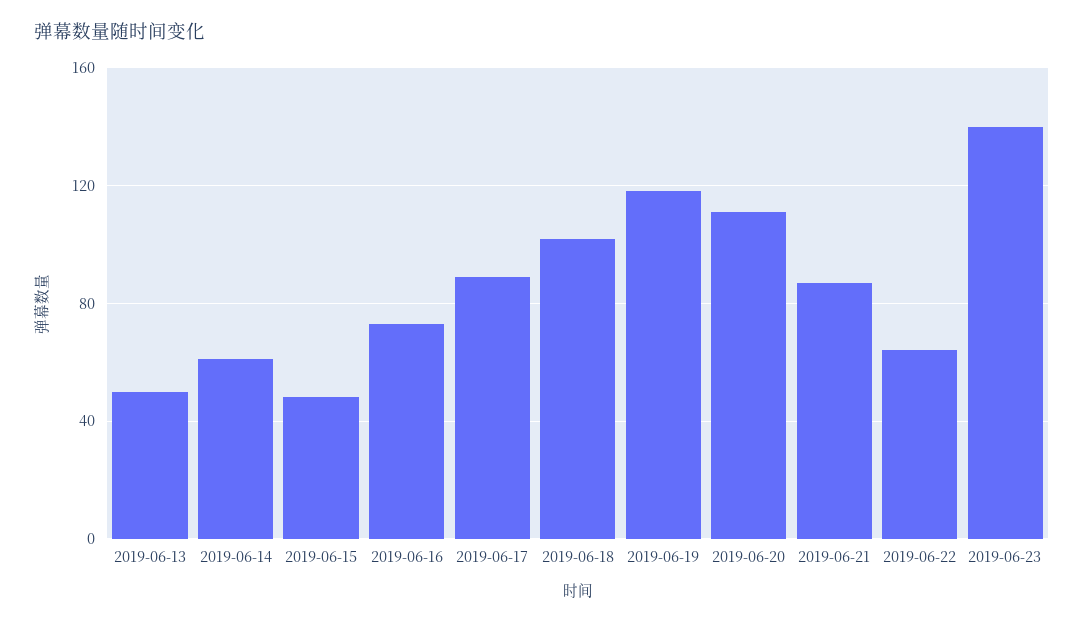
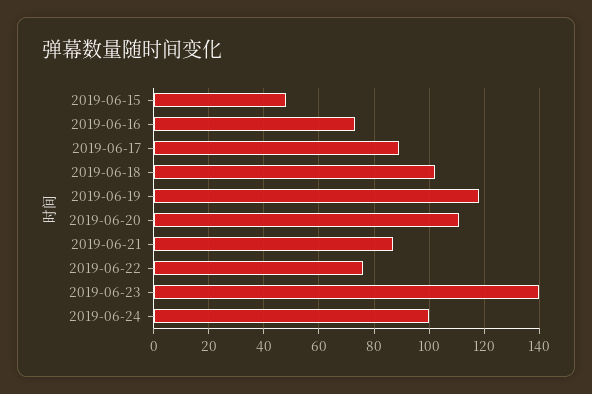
2019-06-13: 50 -> none
2019-06-14: 60 -> none
2019-06-22: 65 -> 75
2019-06-24: none -> 100

